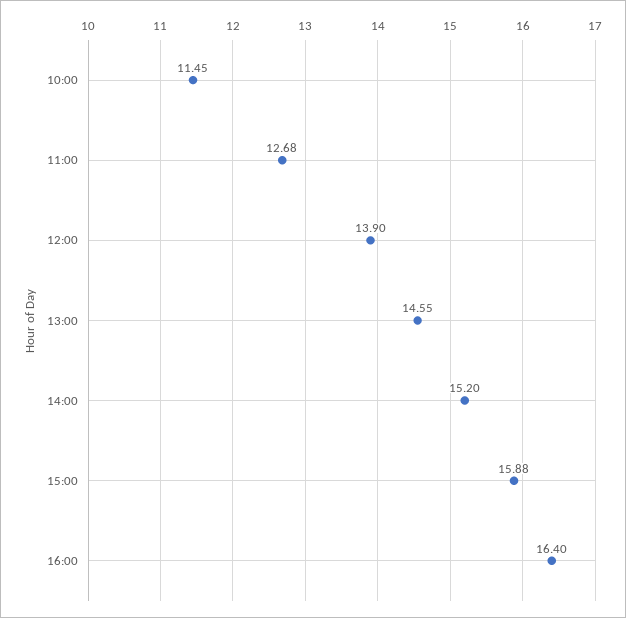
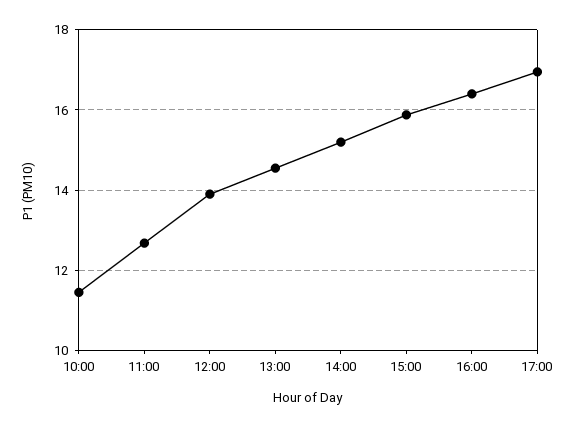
17:00: none -> 17

